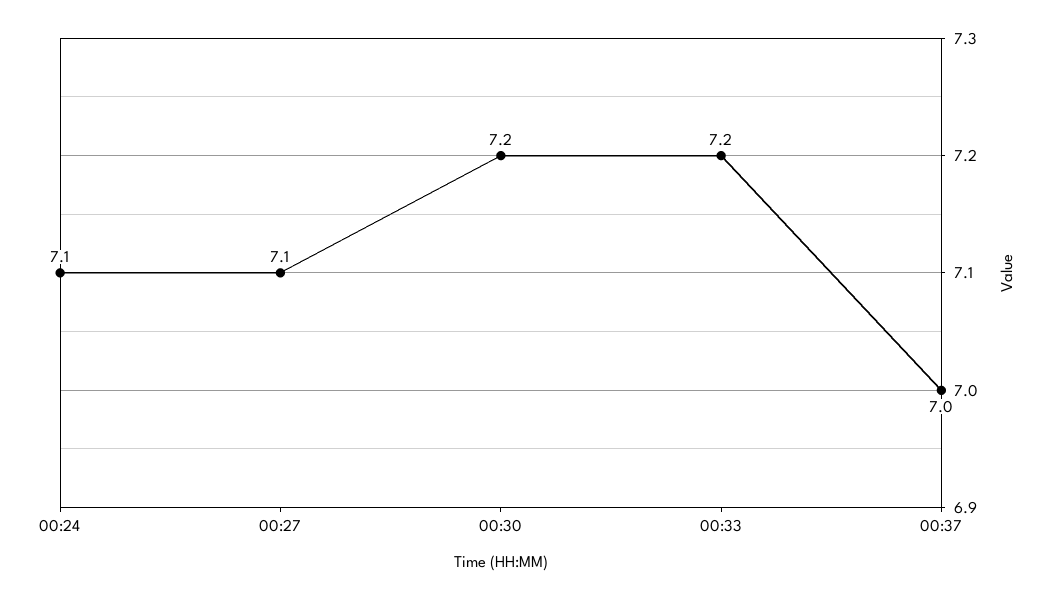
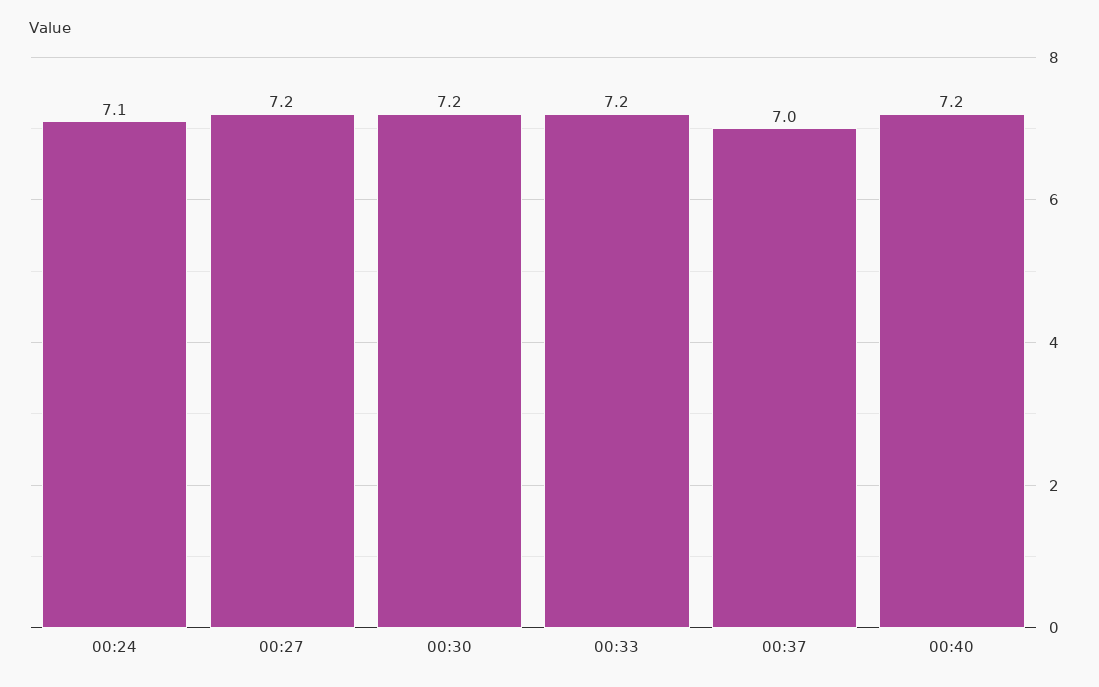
00:27: 7.1 -> 7.2
00:40: none -> 7.2

